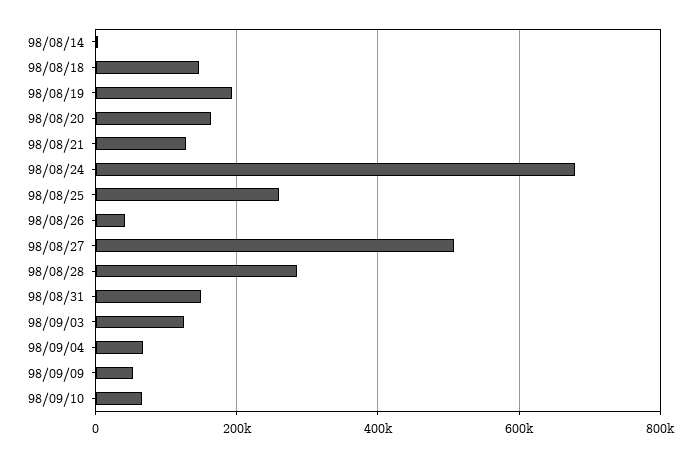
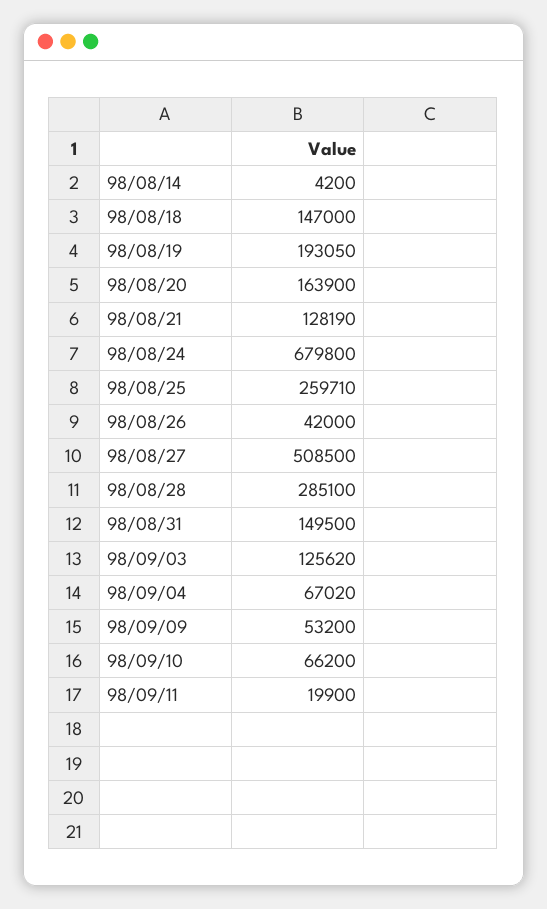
98/09/11: none -> 19900

